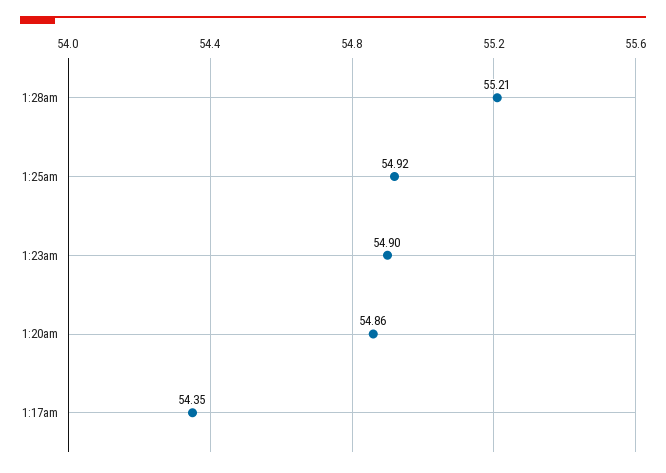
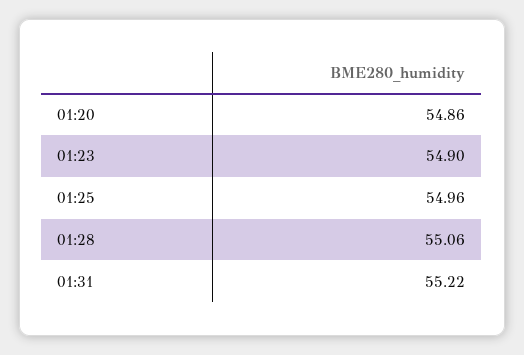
1:28am: 55.21 -> 55.06
1:25am: 54.92 -> 54.96
1:17am: 54.35 -> none
01:31: none -> 55.22

